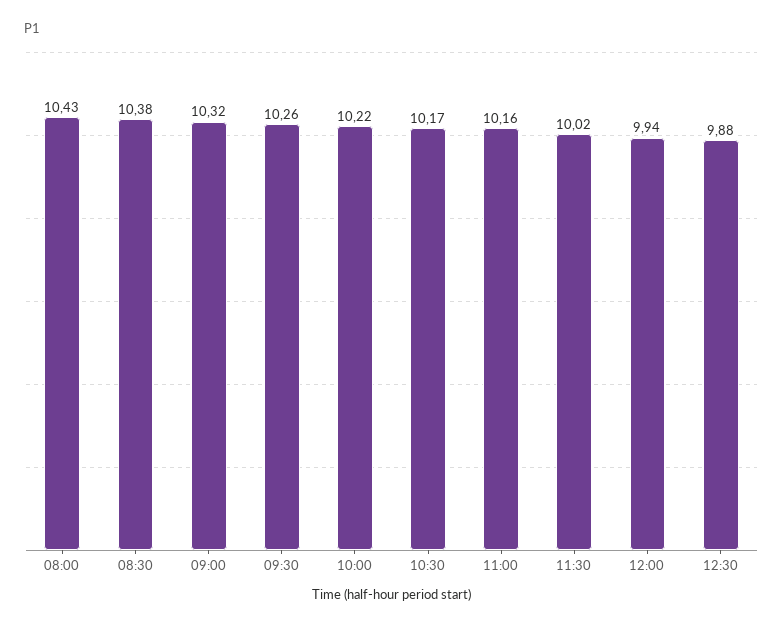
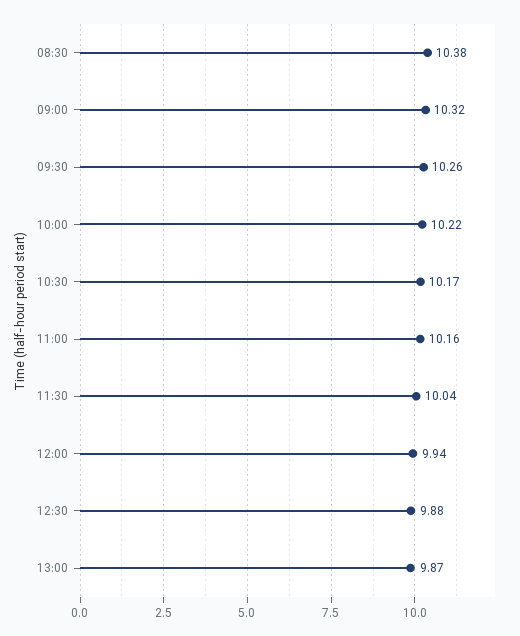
08:00: 10.43 -> none
11:30: 10.02 -> 10.04
13:00: none -> 9.87

